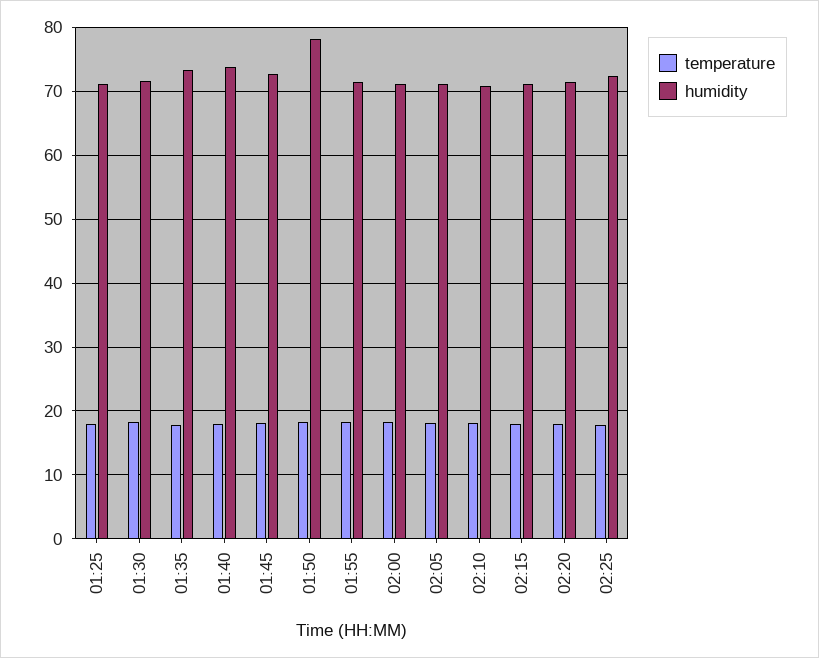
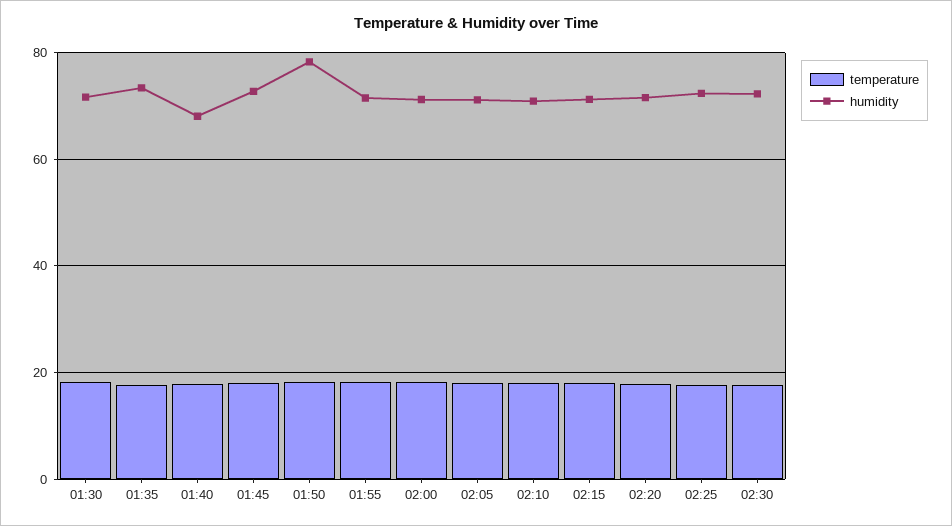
temperature, 01:25: 18 -> none
humidity, 01:25: 71 -> none
humidity, 01:40: 74 -> 68
temperature, 02:30: none -> 18
humidity, 02:30: none -> 72

